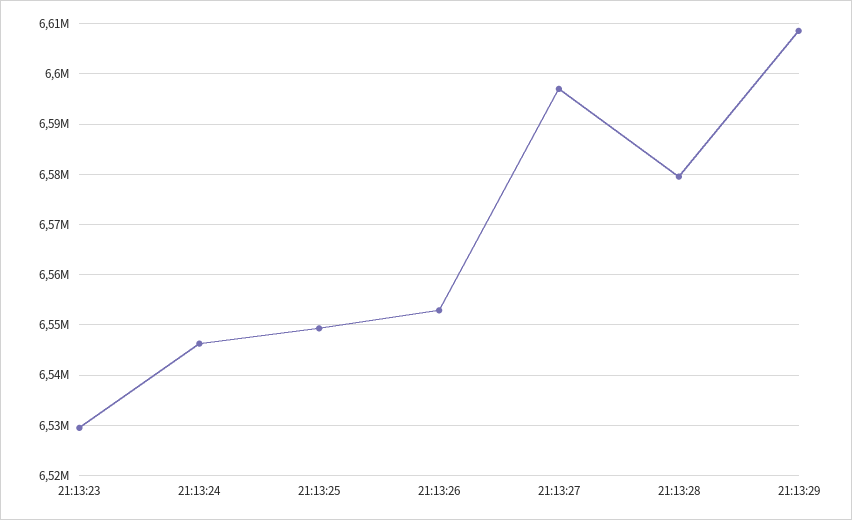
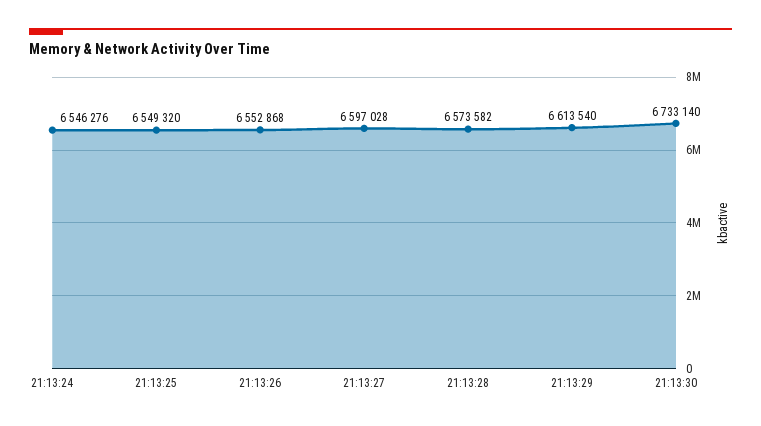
21:13:23: 6530000 -> none
21:13:28: 6580000 -> 6573582
21:13:29: 6608000 -> 6613540
21:13:30: none -> 6733140

